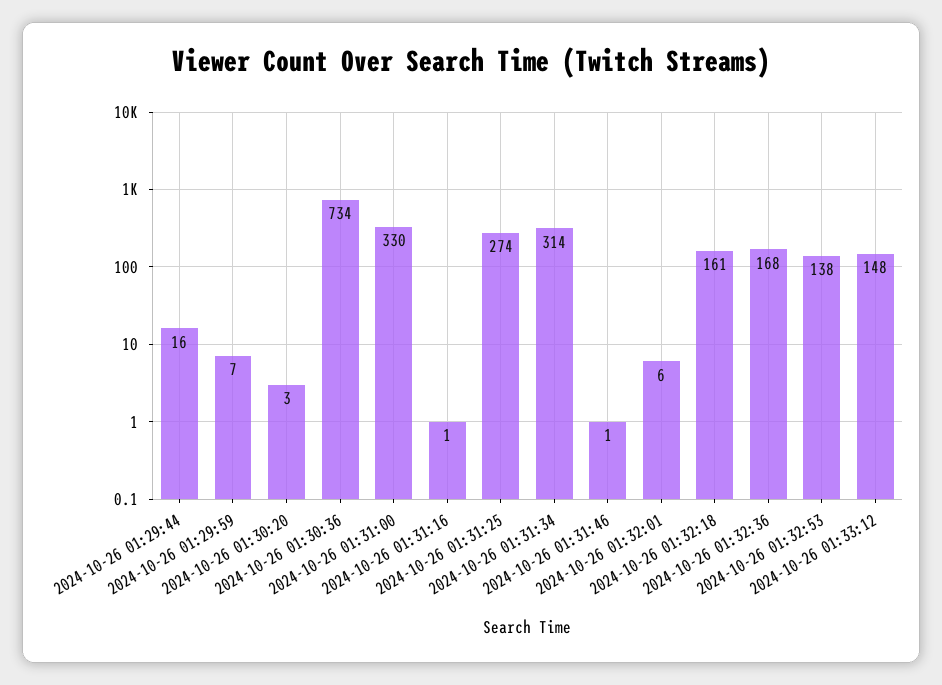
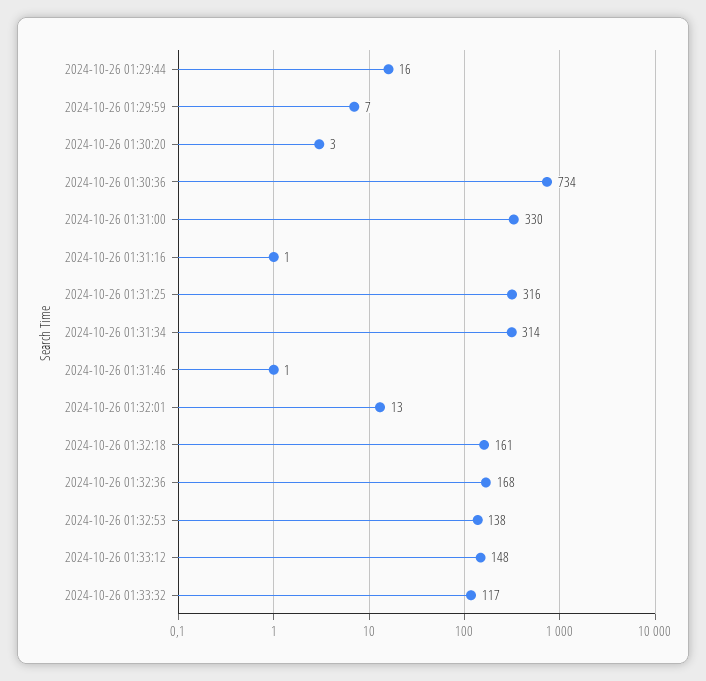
2024-10-26 01:31:25: 274 -> 316
2024-10-26 01:32:01: 6 -> 13
2024-10-26 01:33:32: none -> 117

